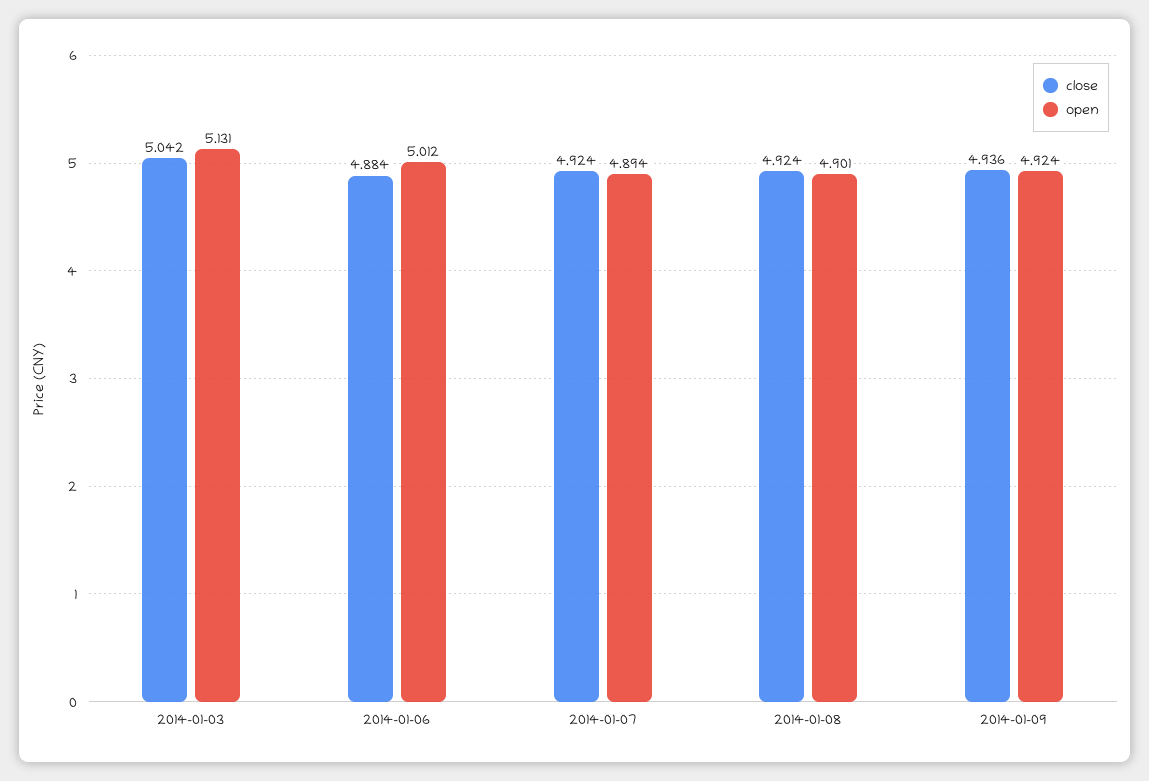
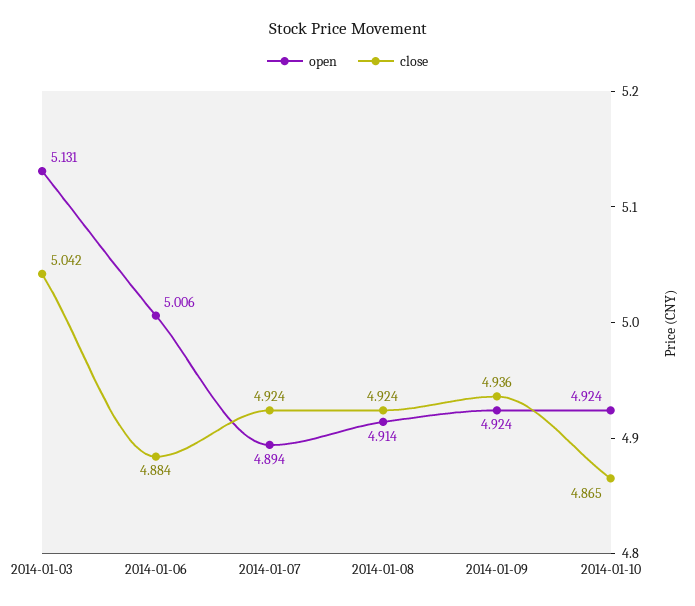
open, 2014-01-06: 5.012 -> 5.006
open, 2014-01-08: 4.901 -> 4.914
open, 2014-01-10: none -> 4.924
close, 2014-01-10: none -> 4.865

